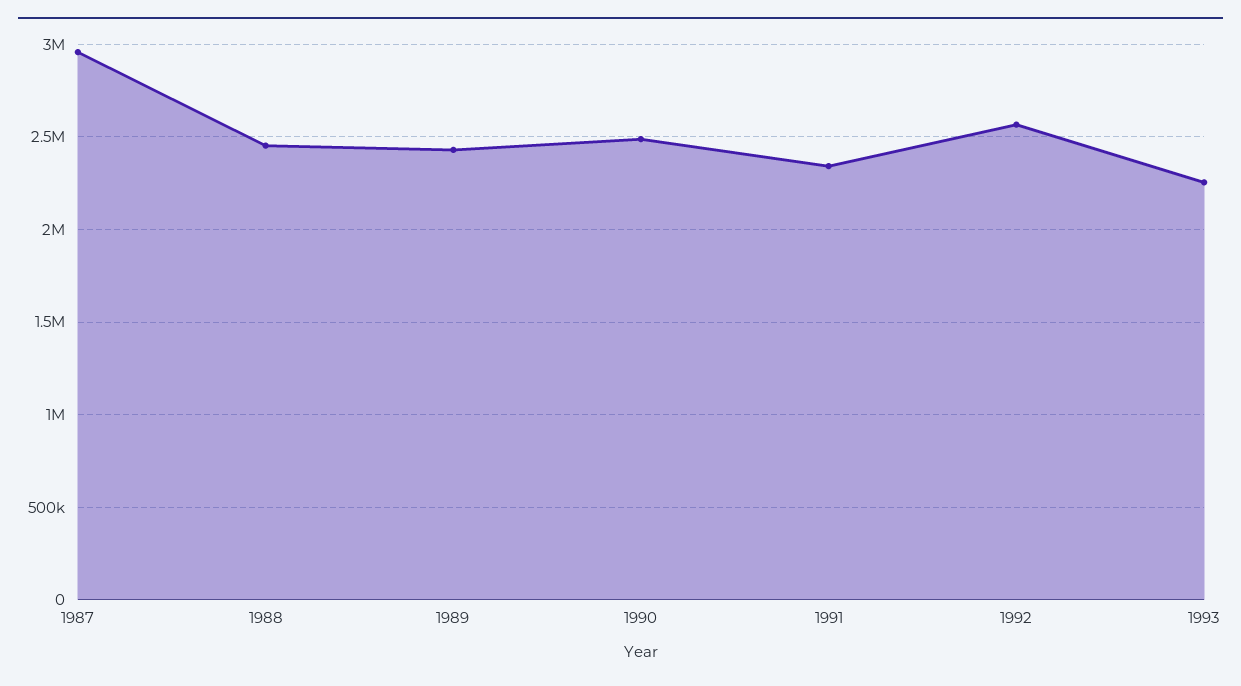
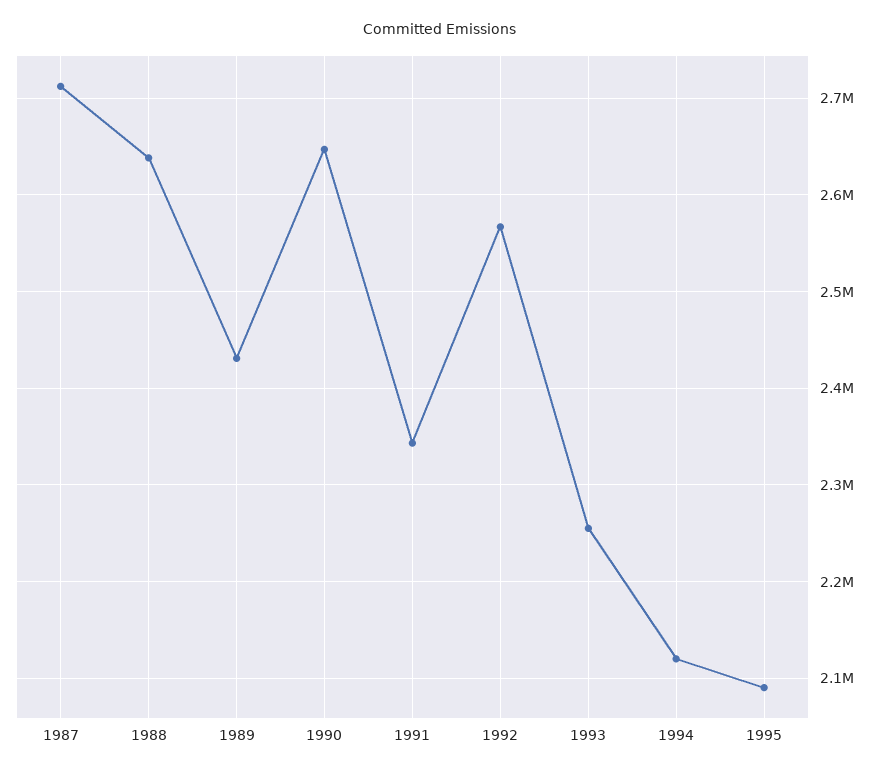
1987: 2950000 -> 2710000
1988: 2450000 -> 2640000
1990: 2500000 -> 2650000
1994: none -> 2120000
1995: none -> 2090000

